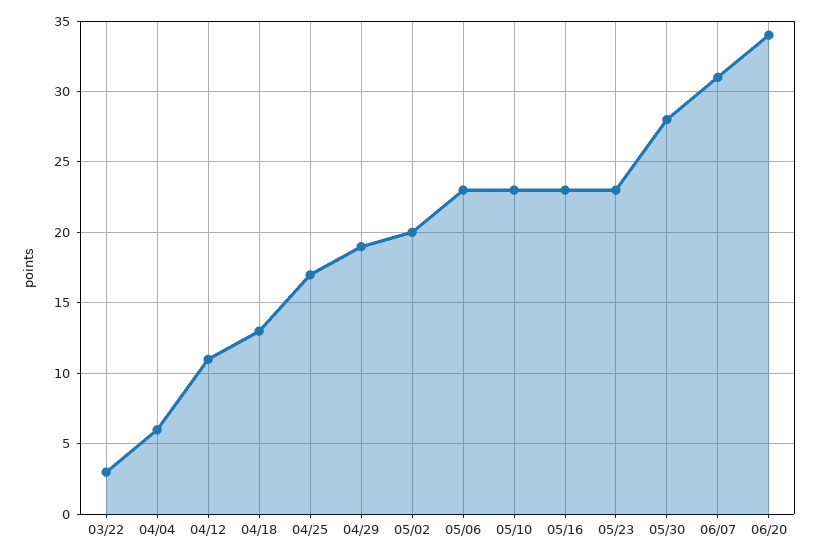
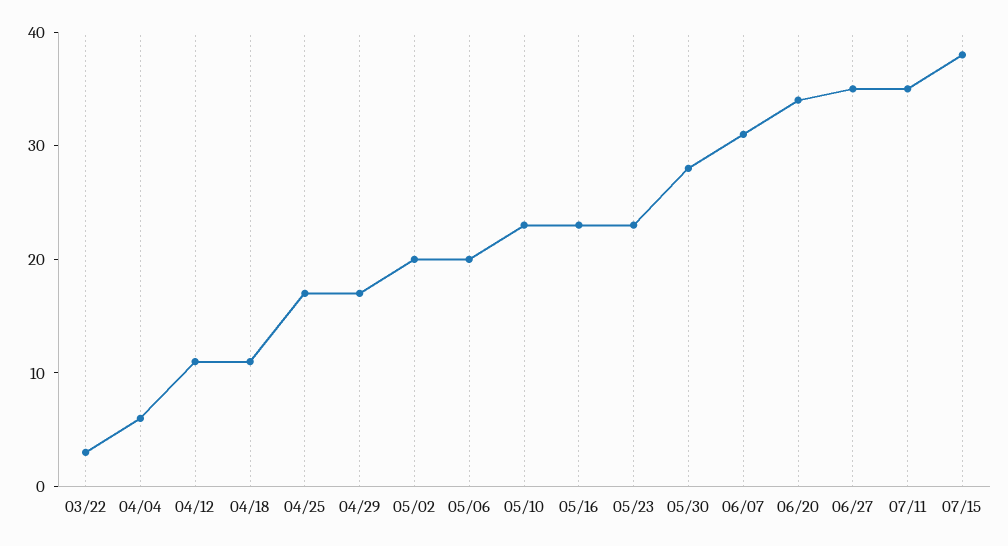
04/18: 13 -> 11
04/29: 19 -> 17
05/06: 23 -> 20
06/27: none -> 35
07/11: none -> 35
07/15: none -> 38

